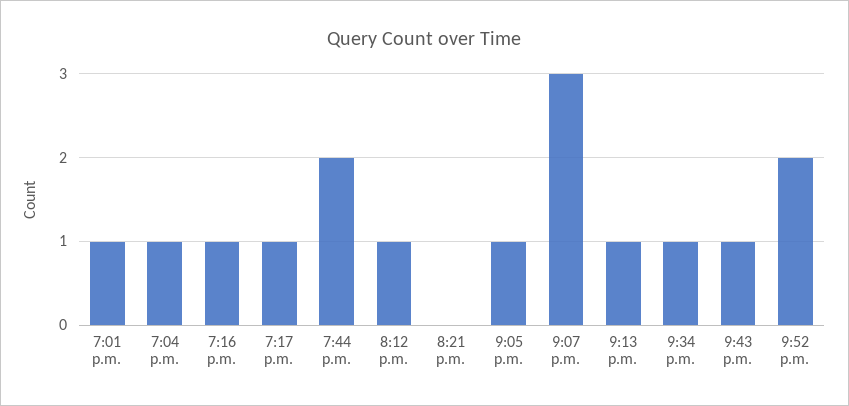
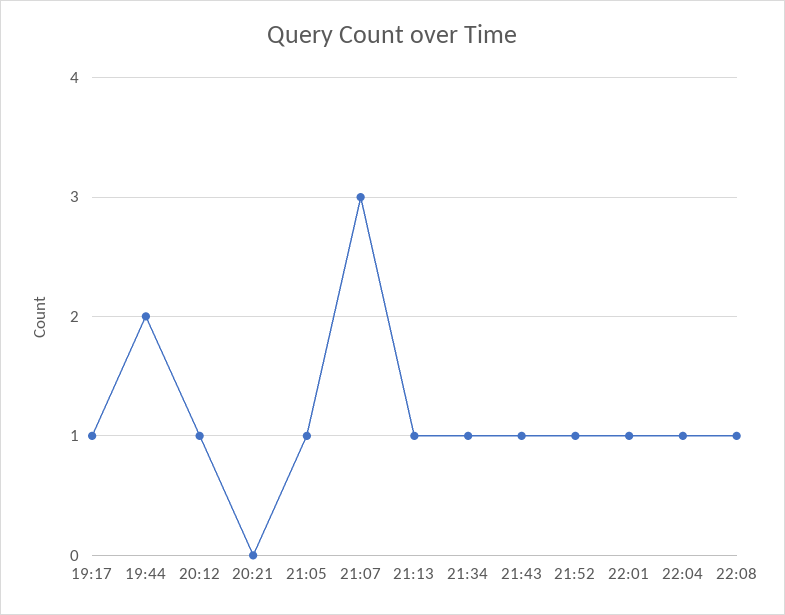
7:01 p.m.: 1 -> none
7:04 p.m.: 1 -> none
7:16 p.m.: 1 -> none
9:52 p.m.: 2 -> 1
22:01: none -> 1
22:04: none -> 1
22:08: none -> 1

